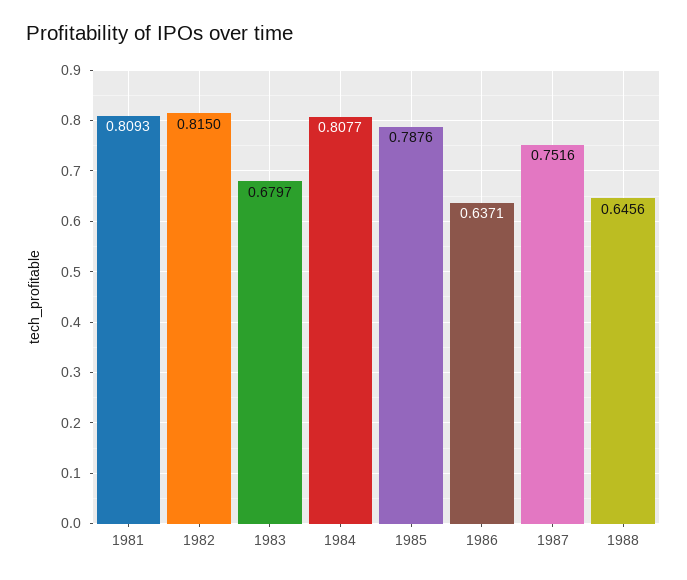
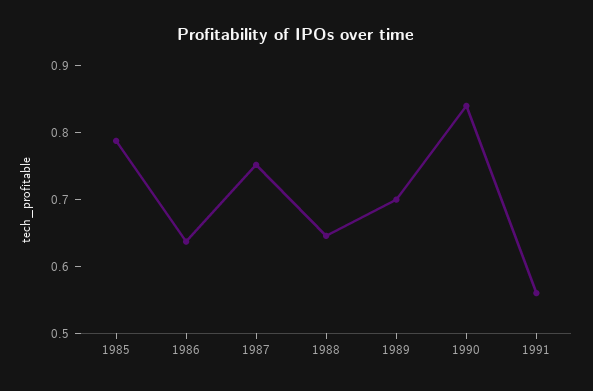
1981: 0.8093 -> none
1982: 0.815 -> none
1983: 0.6797 -> none
1984: 0.8077 -> none
1989: none -> 0.7
1990: none -> 0.84
1991: none -> 0.56

